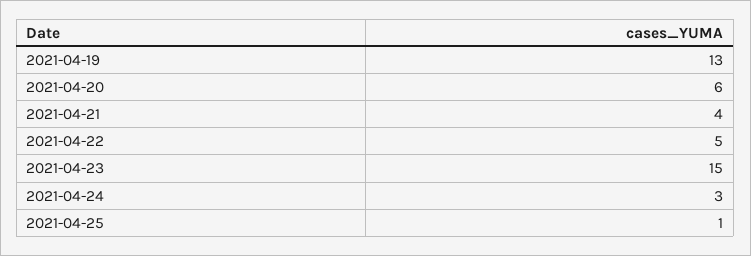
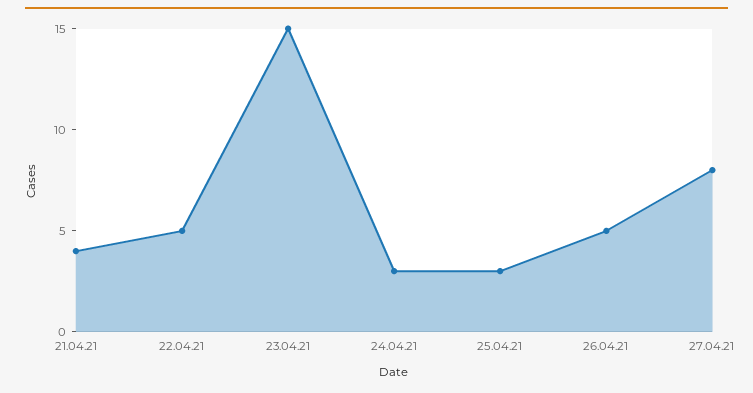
2021-04-19: 13 -> none
2021-04-20: 6 -> none
2021-04-25: 1 -> 3
26.04.21: none -> 5
27.04.21: none -> 8

